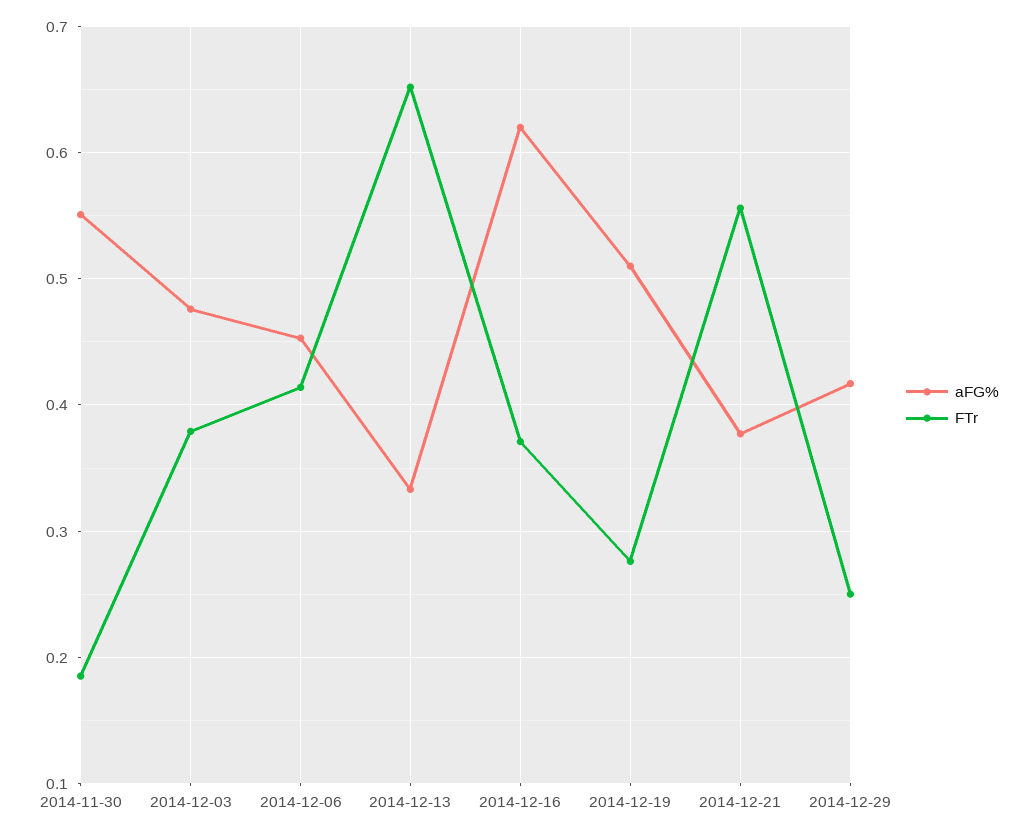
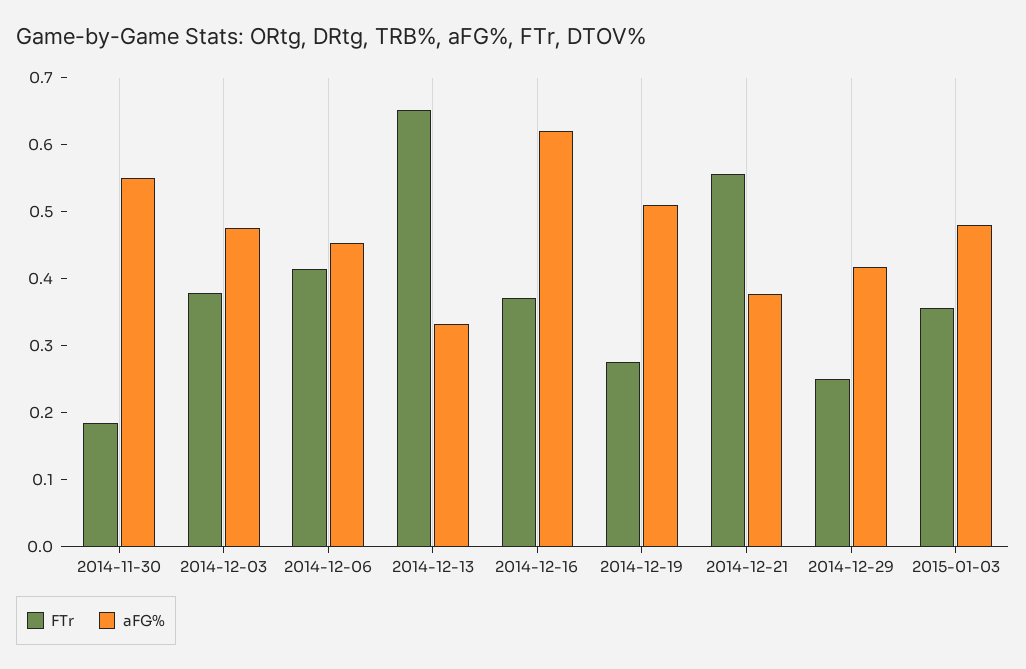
FTr, 2015-01-03: none -> 0.36
aFG%, 2015-01-03: none -> 0.48

